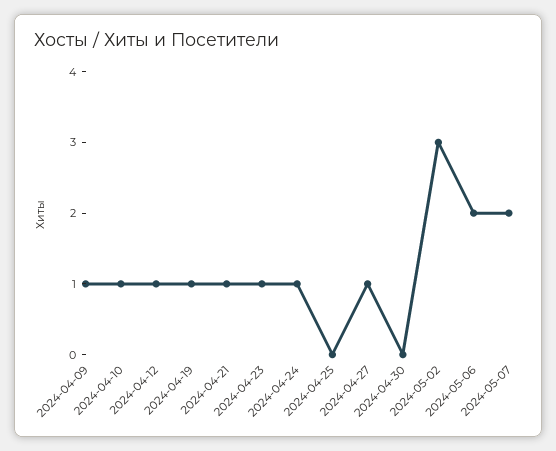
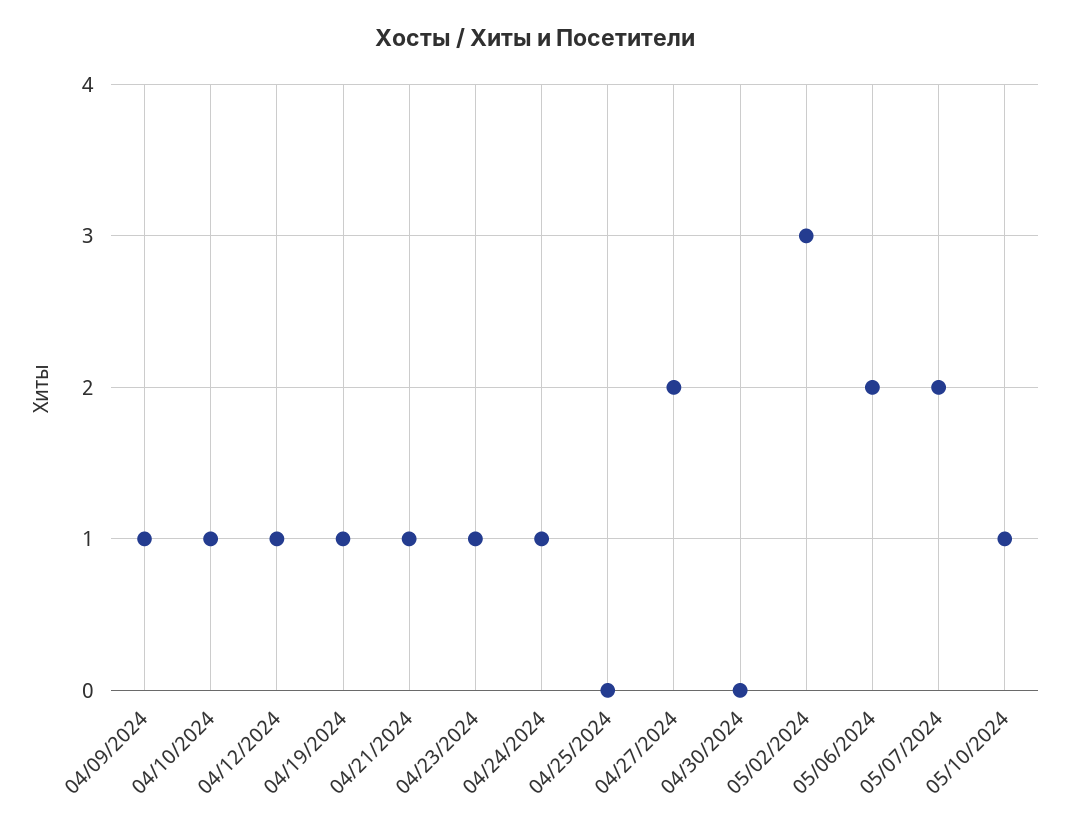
2024-04-27: 1 -> 2
05/10/2024: none -> 1

